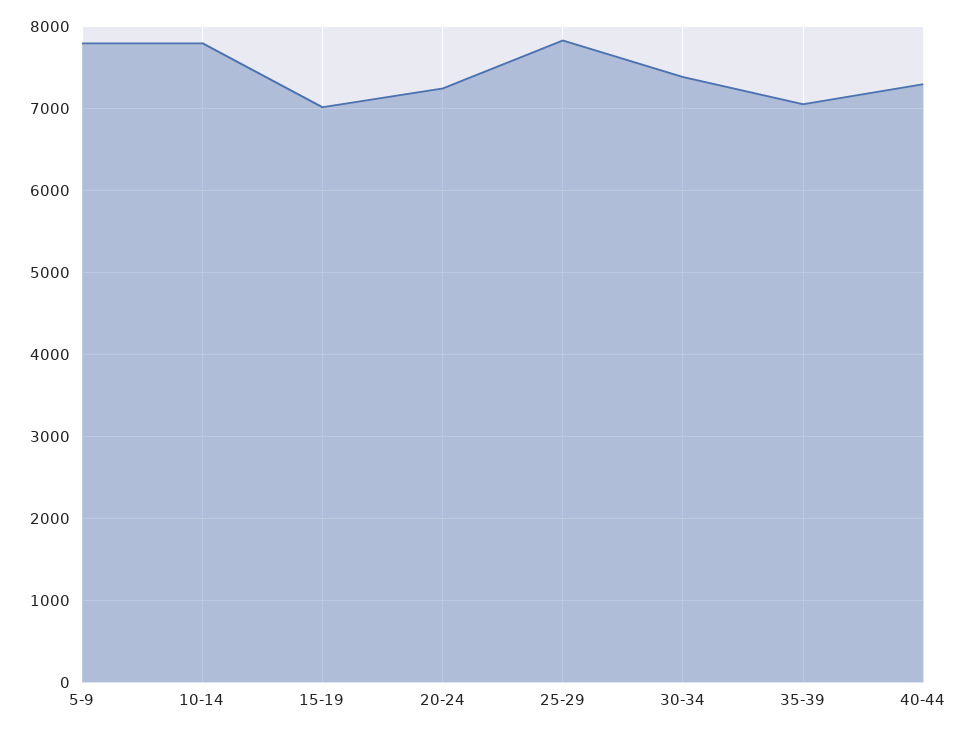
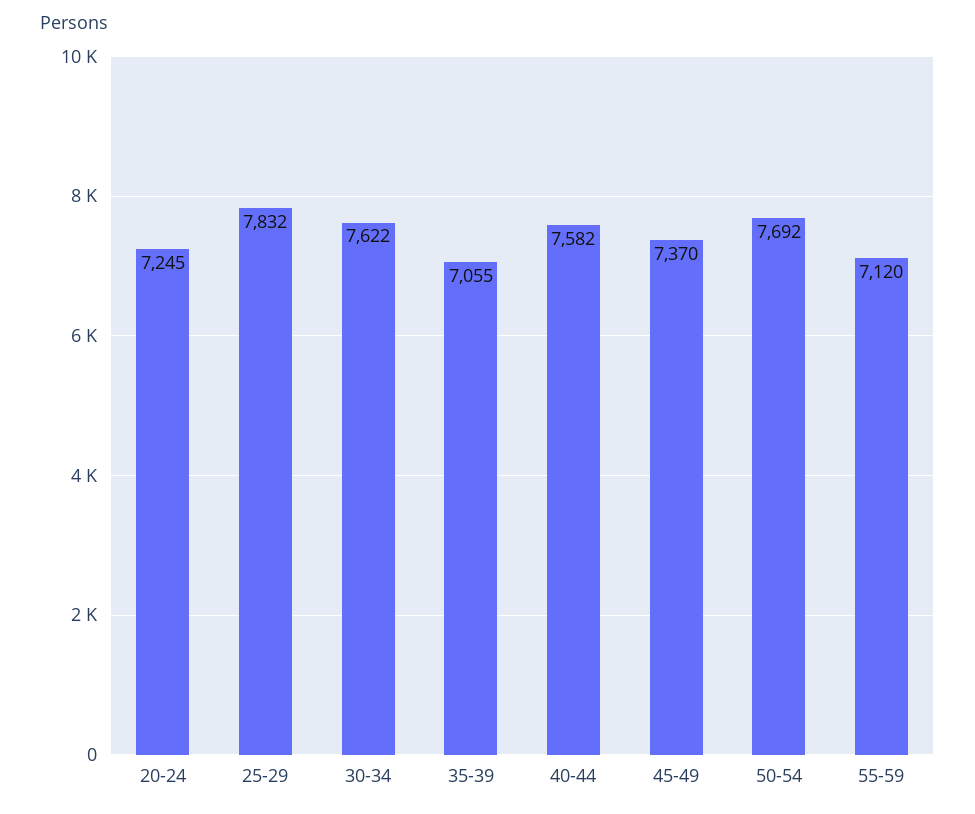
5-9: 7800 -> none
10-14: 7800 -> none
15-19: 7000 -> none
30-34: 7400 -> 7622
40-44: 7300 -> 7582
45-49: none -> 7370
50-54: none -> 7692
55-59: none -> 7120

